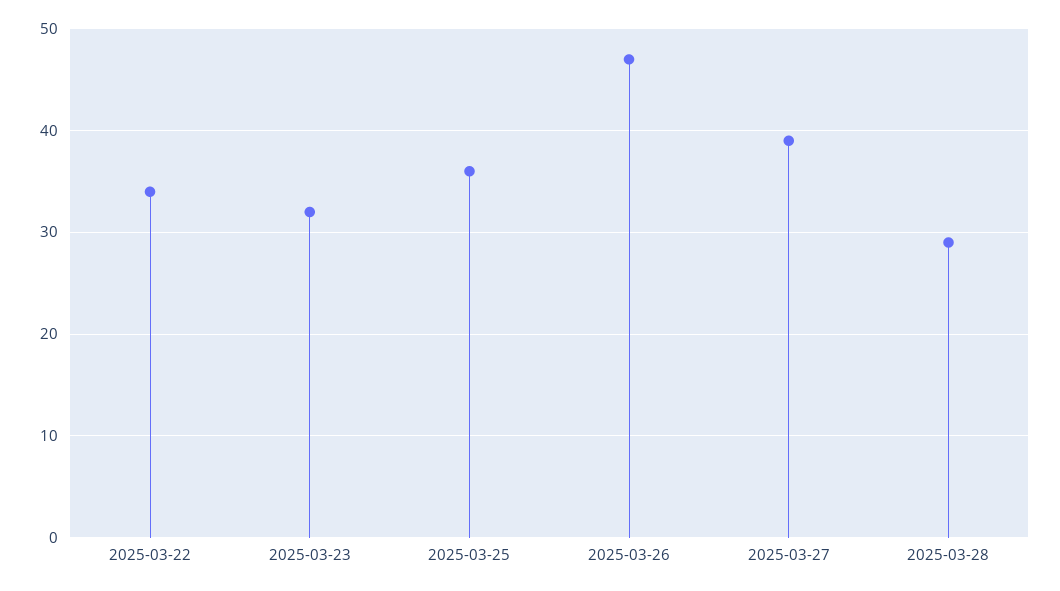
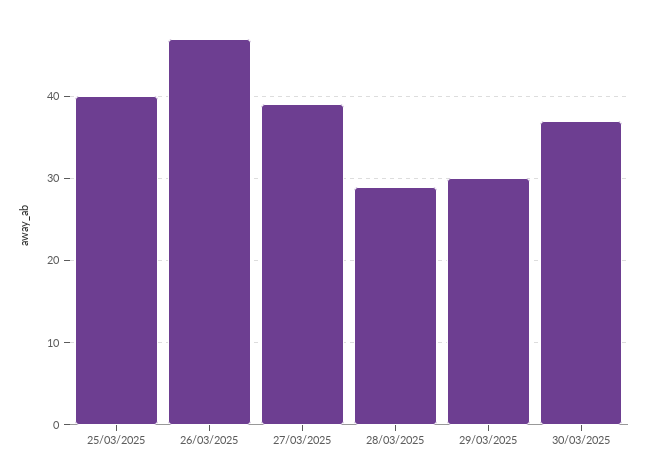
2025-03-22: 34 -> none
2025-03-23: 32 -> none
2025-03-25: 36 -> 40
29/03/2025: none -> 30
30/03/2025: none -> 37

